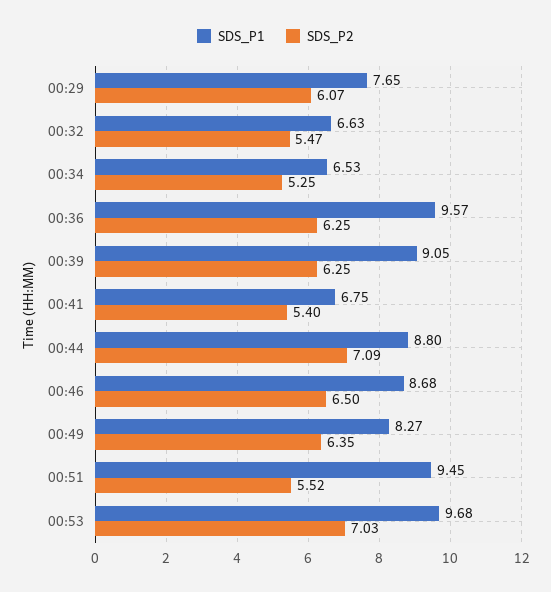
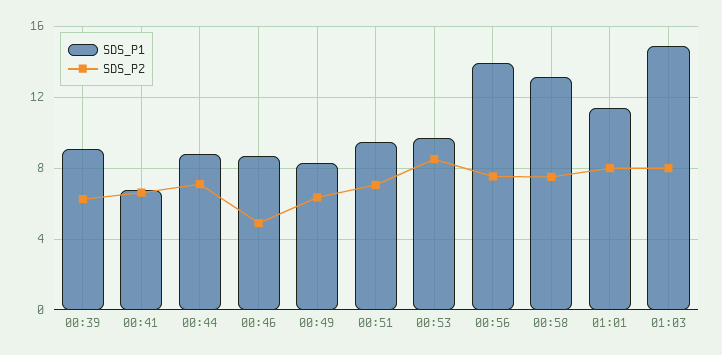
SDS_P1, 00:29: 7.65 -> none
SDS_P2, 00:29: 6.07 -> none
SDS_P1, 00:32: 6.63 -> none
SDS_P2, 00:32: 5.47 -> none
SDS_P1, 00:34: 6.53 -> none
SDS_P2, 00:34: 5.25 -> none
SDS_P1, 00:36: 9.57 -> none
SDS_P2, 00:36: 6.25 -> none
SDS_P2, 00:41: 5.4 -> 6.5
SDS_P2, 00:46: 6.5 -> 5
SDS_P2, 00:51: 5.52 -> 7
SDS_P2, 00:53: 7.03 -> 8.5
SDS_P1, 00:56: none -> 14
SDS_P2, 00:56: none -> 7.5
SDS_P1, 00:58: none -> 13
SDS_P2, 00:58: none -> 7.5
SDS_P1, 01:01: none -> 11.5
SDS_P2, 01:01: none -> 8
SDS_P1, 01:03: none -> 15
SDS_P2, 01:03: none -> 8

